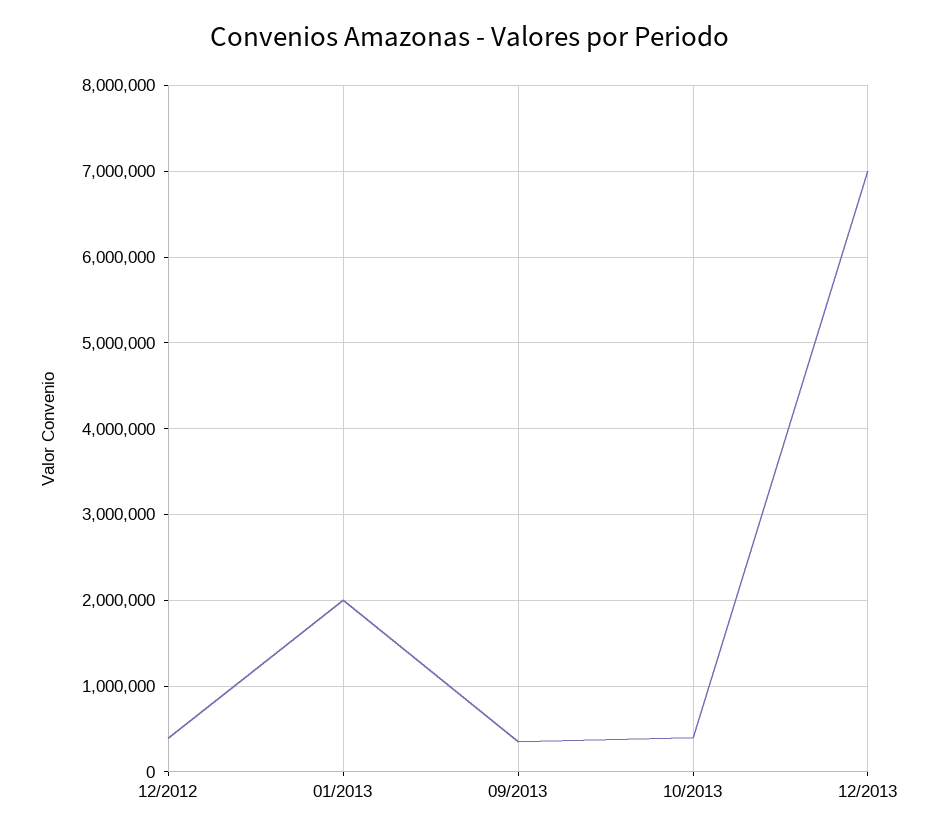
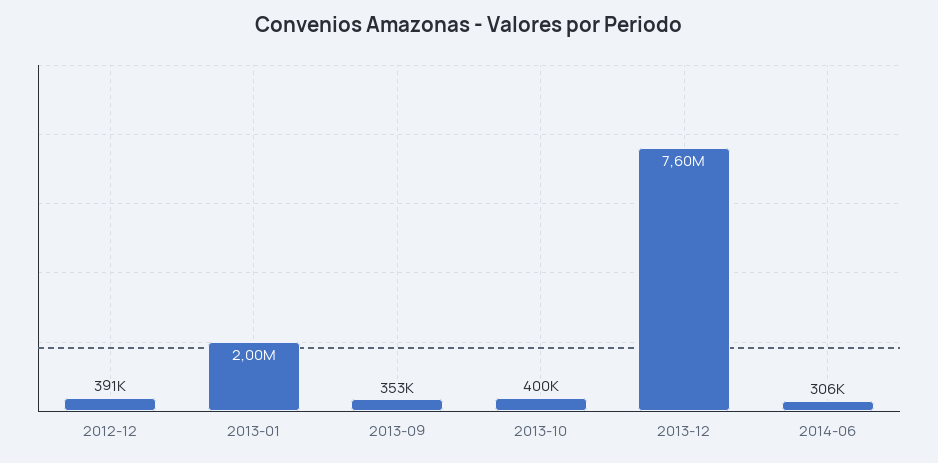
12/2013: 7000000 -> 7600000
2014-06: none -> 306000

